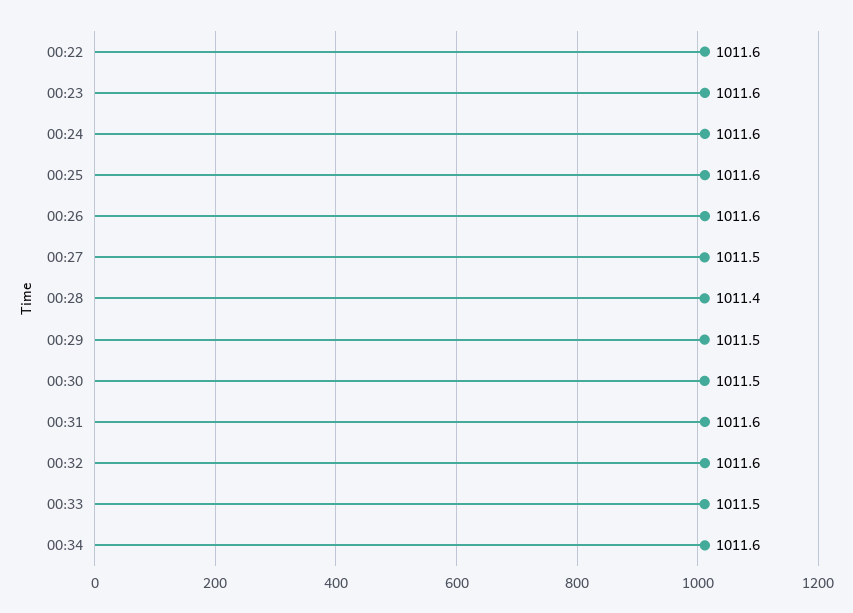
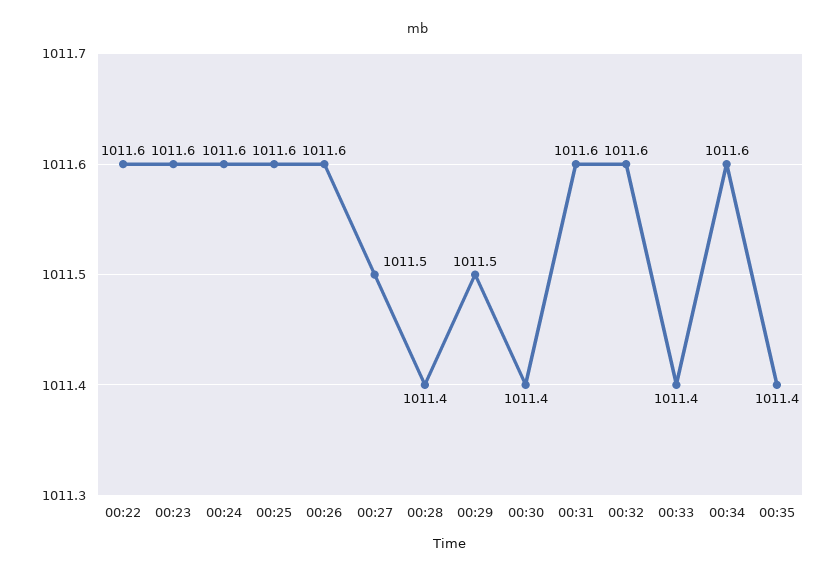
00:30: 1011.5 -> 1011.4
00:33: 1011.5 -> 1011.4
00:35: none -> 1011.4

